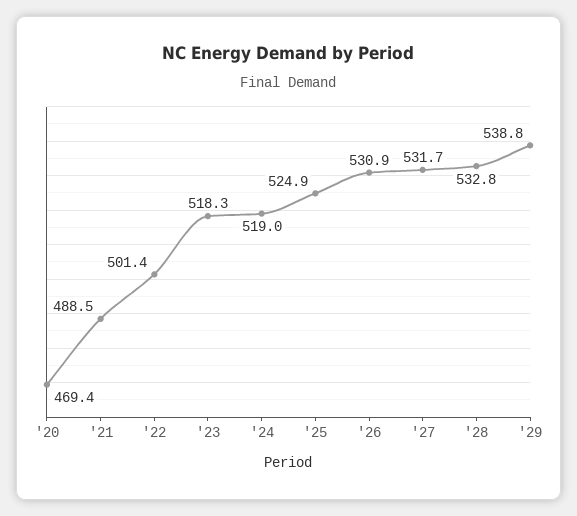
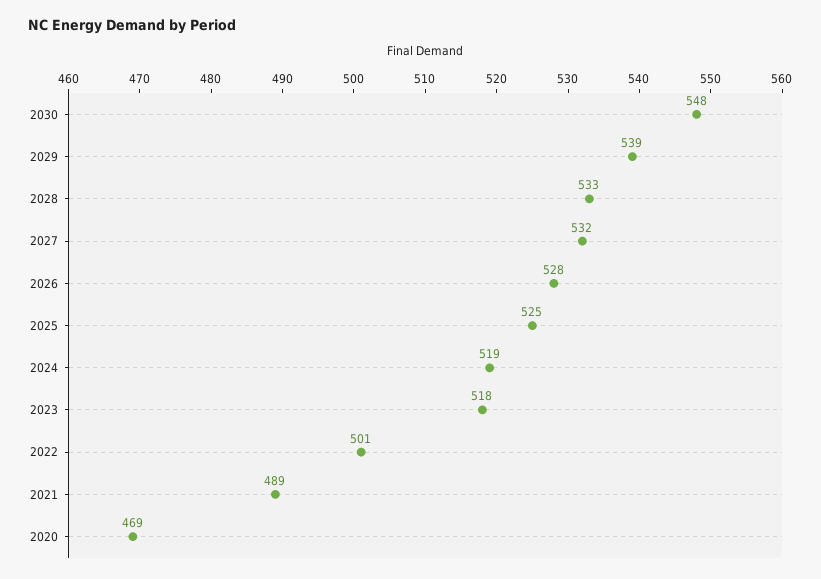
'26: 530.9 -> 528
2030: none -> 548

